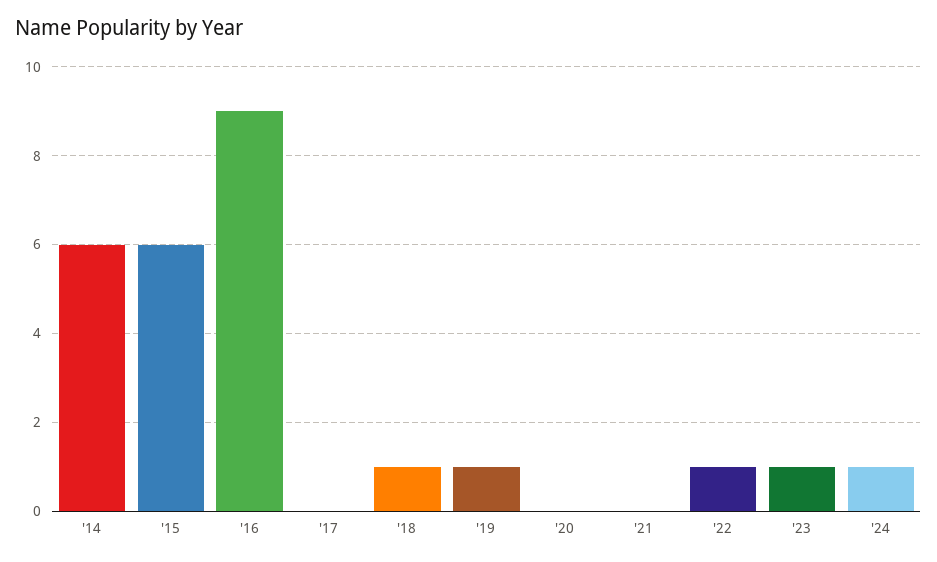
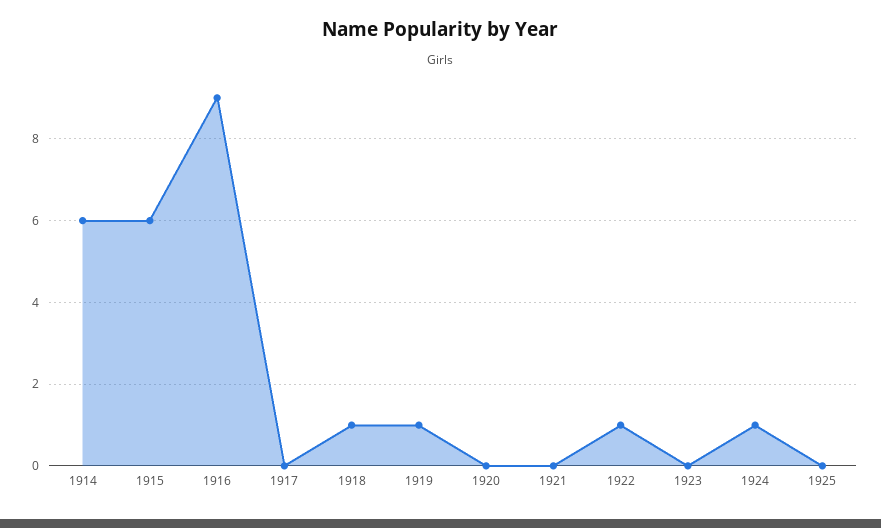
'23: 1 -> 0
1925: none -> 0

